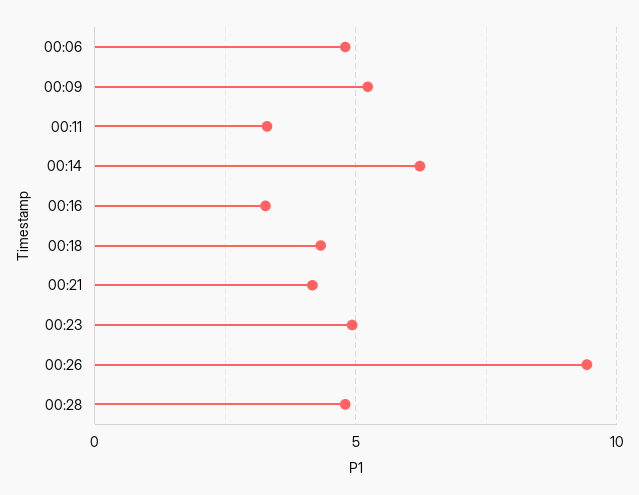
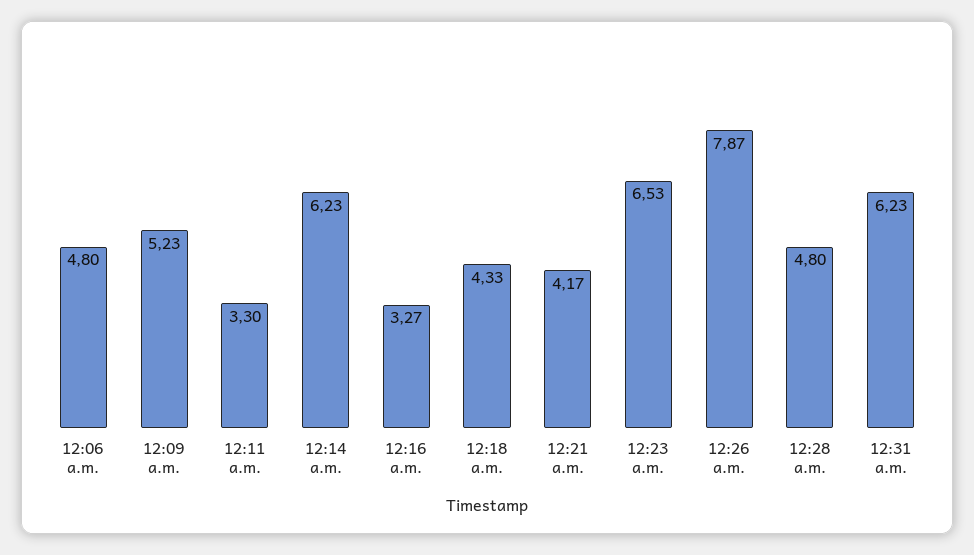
00:23: 5 -> 6.53
00:26: 9.5 -> 7.87
12:31 a.m.: none -> 6.23

